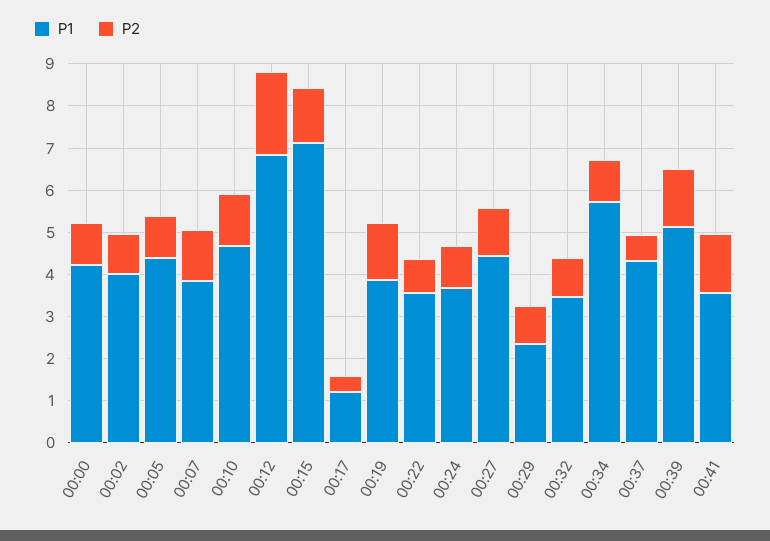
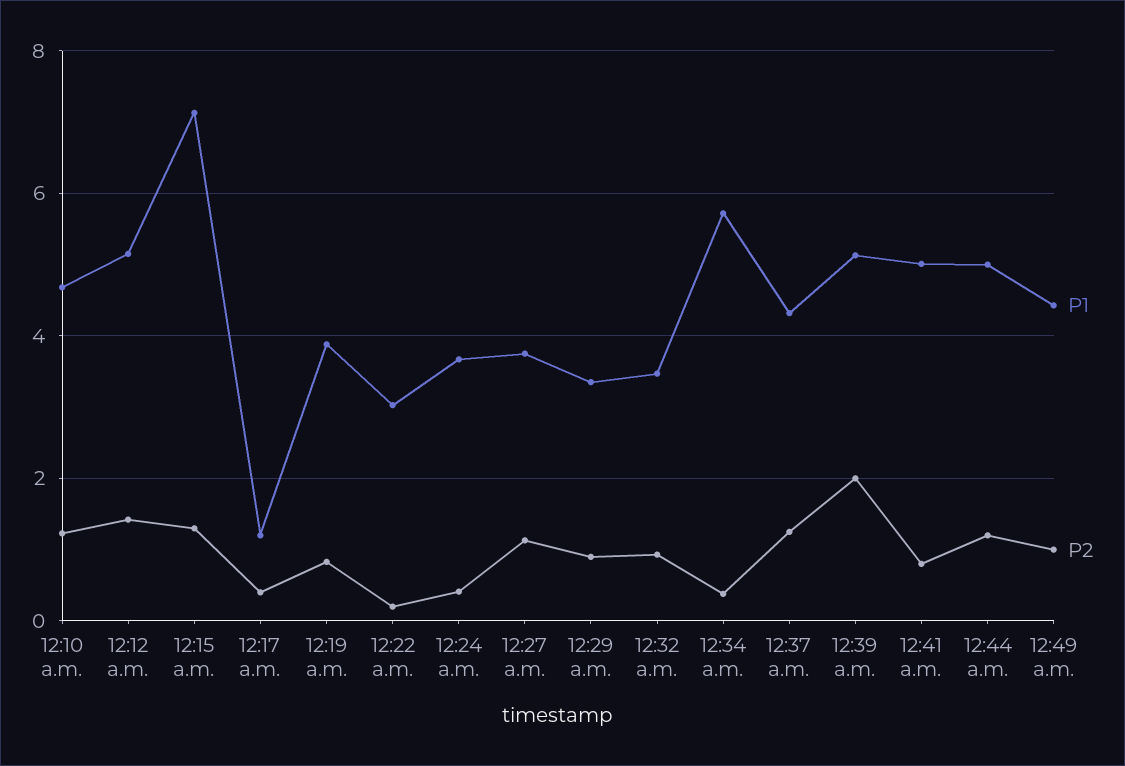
P1, 00:00: 4.2 -> none
P2, 00:00: 1 -> none
P1, 00:02: 4 -> none
P2, 00:02: 1 -> none
P1, 00:05: 4.4 -> none
P2, 00:05: 1 -> none
P1, 00:07: 3.8 -> none
P2, 00:07: 1.2 -> none
P1, 00:12: 6.8 -> 5.2
P2, 00:12: 2 -> 1.4
P2, 00:19: 1.4 -> 0.8
P1, 00:22: 3.6 -> 3
P2, 00:22: 0.8 -> 0.2
P2, 00:24: 1 -> 0.4
P1, 00:27: 4.4 -> 3.8
P1, 00:29: 2.4 -> 3.4
P2, 00:34: 1 -> 0.4
P2, 00:37: 0.6 -> 1.2
P2, 00:39: 1.4 -> 2
P1, 00:41: 3.6 -> 5
P2, 00:41: 1.4 -> 0.8
P1, 12:44 a.m.: none -> 5
P2, 12:44 a.m.: none -> 1.2
P1, 12:49 a.m.: none -> 4.4
P2, 12:49 a.m.: none -> 1

